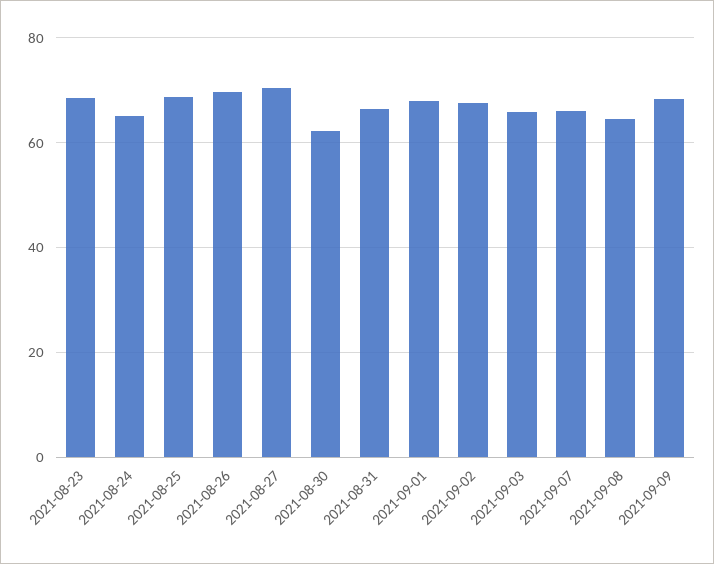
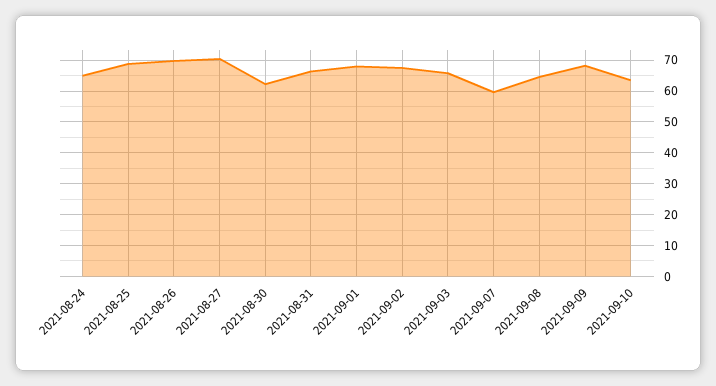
2021-08-23: 68 -> none
2021-09-07: 66 -> 60
2021-09-10: none -> 64

